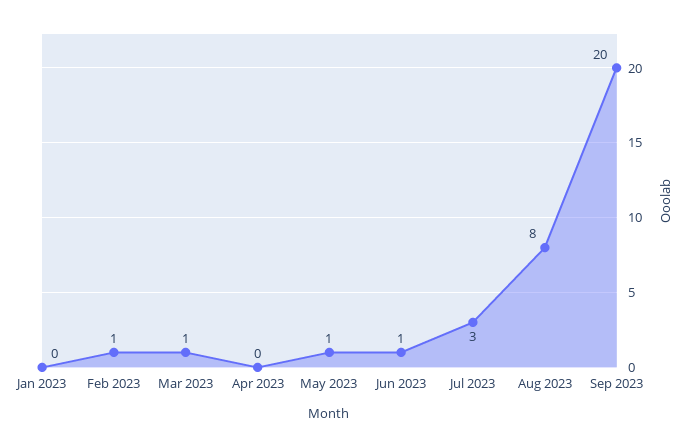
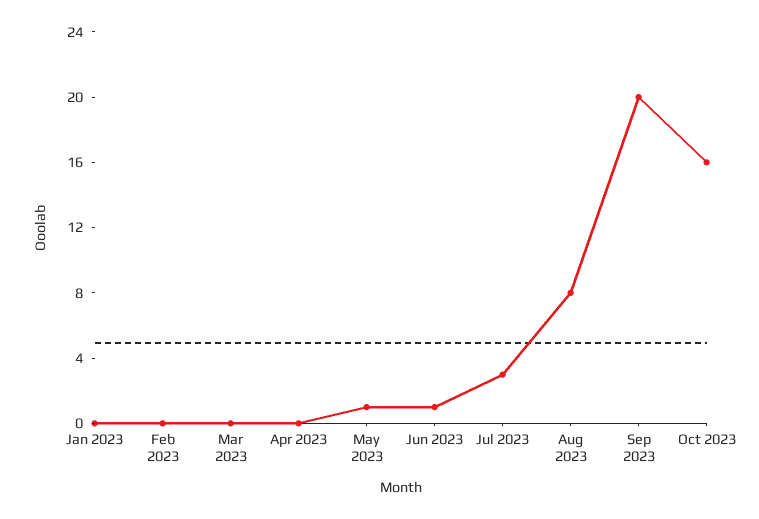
Feb 2023: 1 -> 0
Mar 2023: 1 -> 0
Oct 2023: none -> 16

